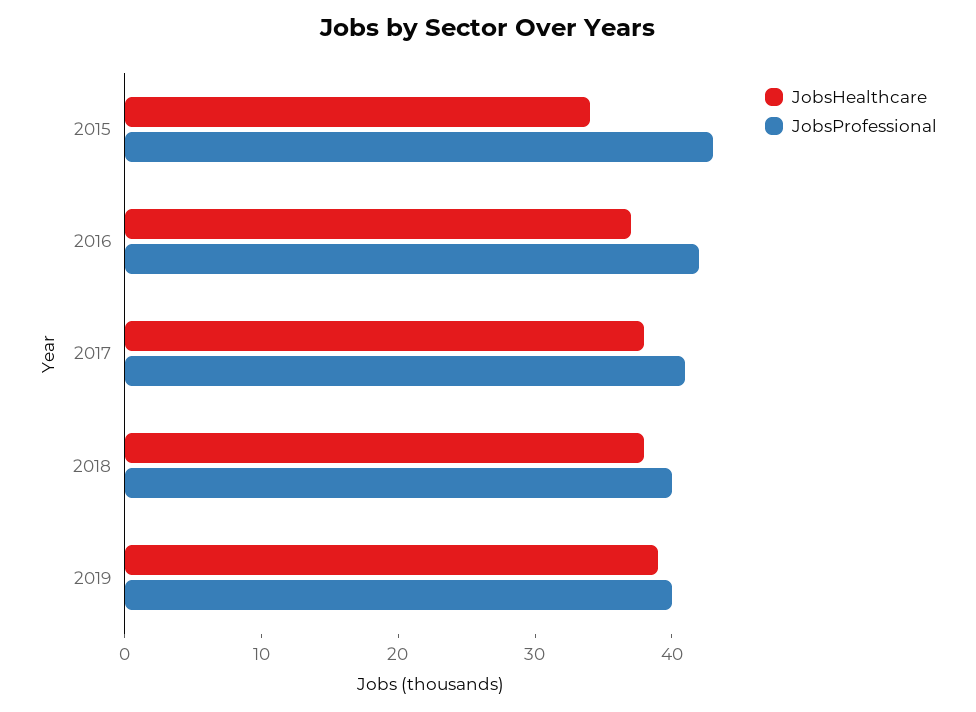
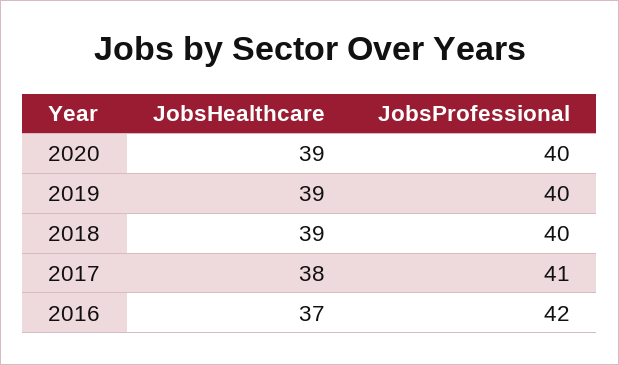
JobsHealthcare, 2015: 34 -> none
JobsProfessional, 2015: 43 -> none
JobsHealthcare, 2018: 38 -> 39
JobsHealthcare, 2020: none -> 39
JobsProfessional, 2020: none -> 40

